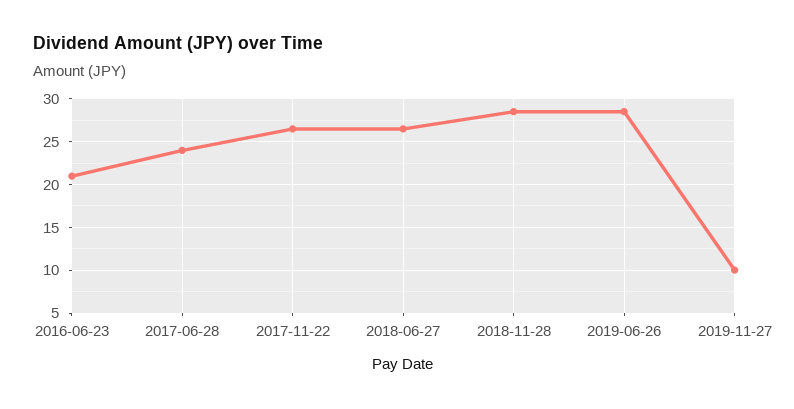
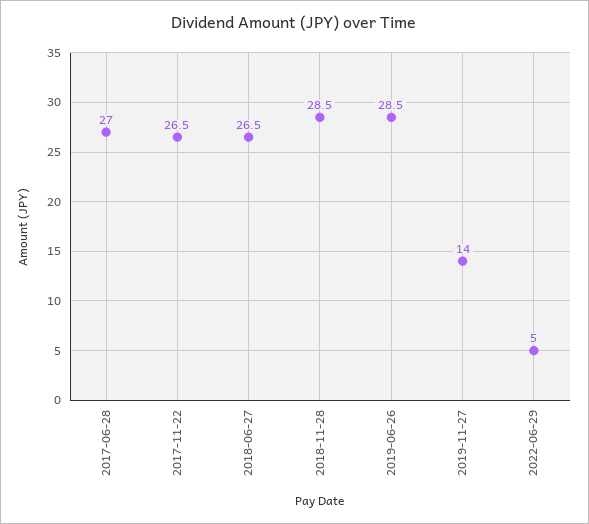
2016-06-23: 21 -> none
2017-06-28: 24 -> 27
2019-11-27: 10 -> 14
2022-06-29: none -> 5

